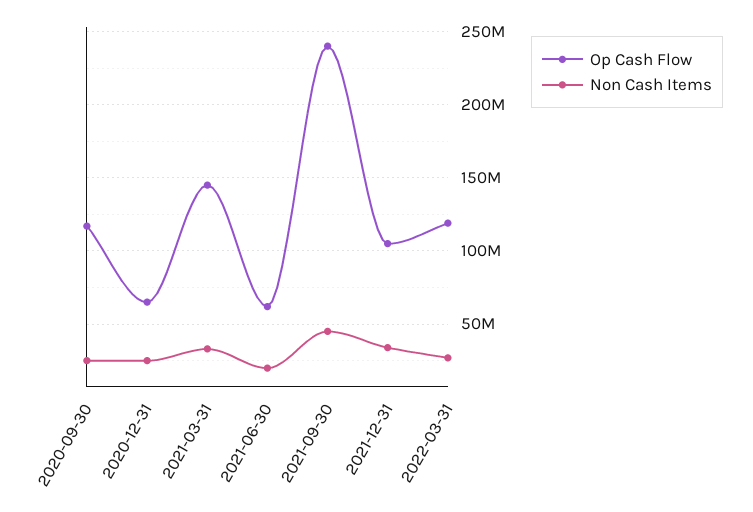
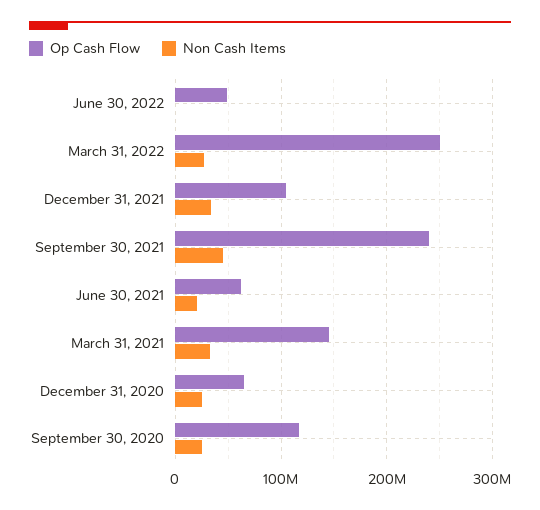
Op Cash Flow, 2022-03-31: 120000000 -> 250000000
Op Cash Flow, June 30, 2022: none -> 50000000
Non Cash Items, June 30, 2022: none -> 0

